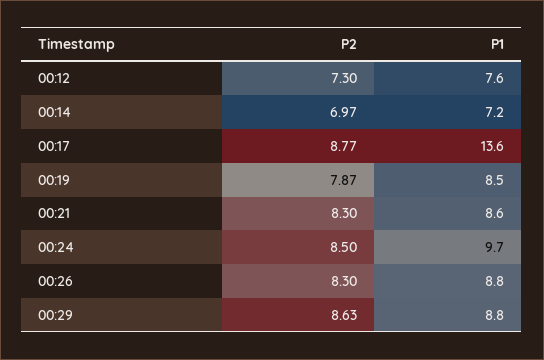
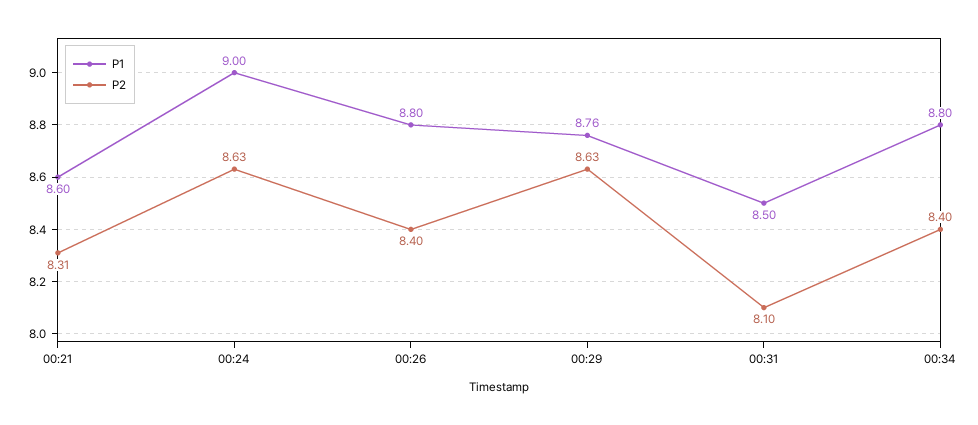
P2, 00:12: 7.3 -> none
P1, 00:12: 7.6 -> none
P2, 00:14: 6.97 -> none
P1, 00:14: 7.2 -> none
P2, 00:17: 8.77 -> none
P1, 00:17: 13.6 -> none
P2, 00:19: 7.87 -> none
P1, 00:19: 8.5 -> none
P2, 00:21: 8.3 -> 8.31
P2, 00:24: 8.5 -> 8.63
P1, 00:24: 9.7 -> 9
P2, 00:26: 8.3 -> 8.4
P1, 00:31: none -> 8.5
P2, 00:31: none -> 8.1
P1, 00:34: none -> 8.8
P2, 00:34: none -> 8.4

